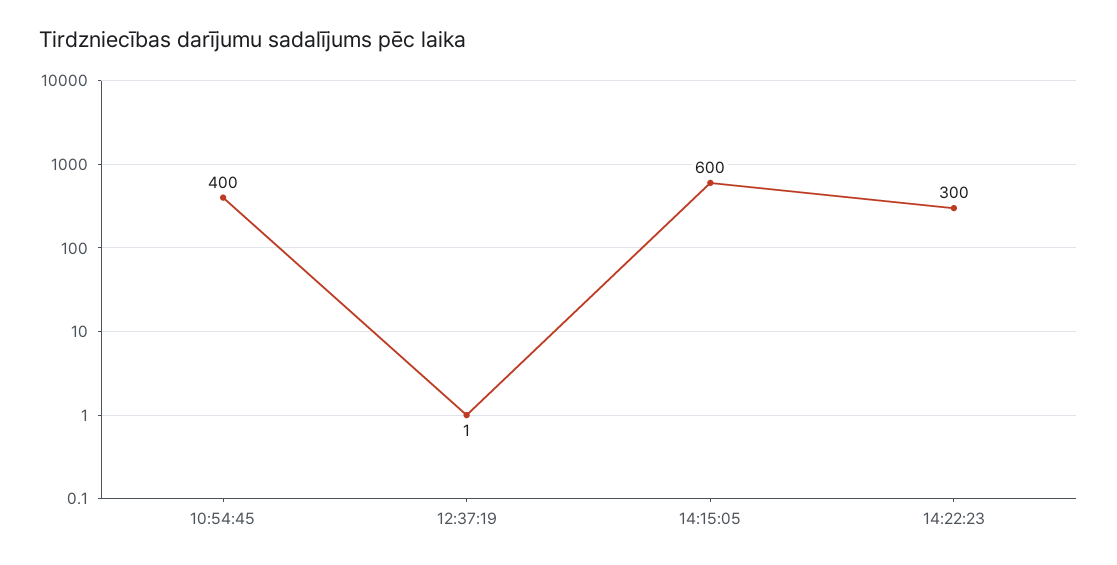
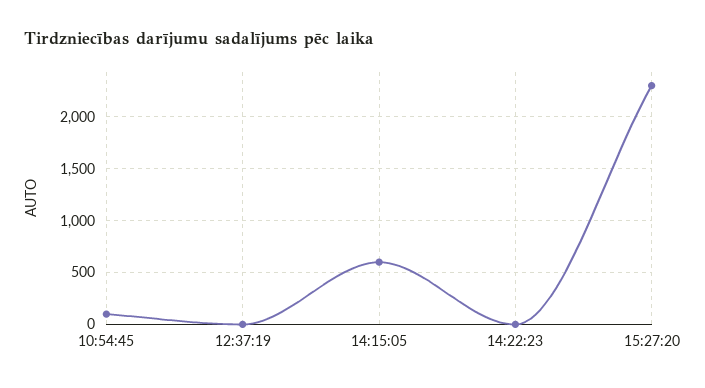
10:54:45: 400 -> 100
14:22:23: 300 -> 0
15:27:20: none -> 2300

